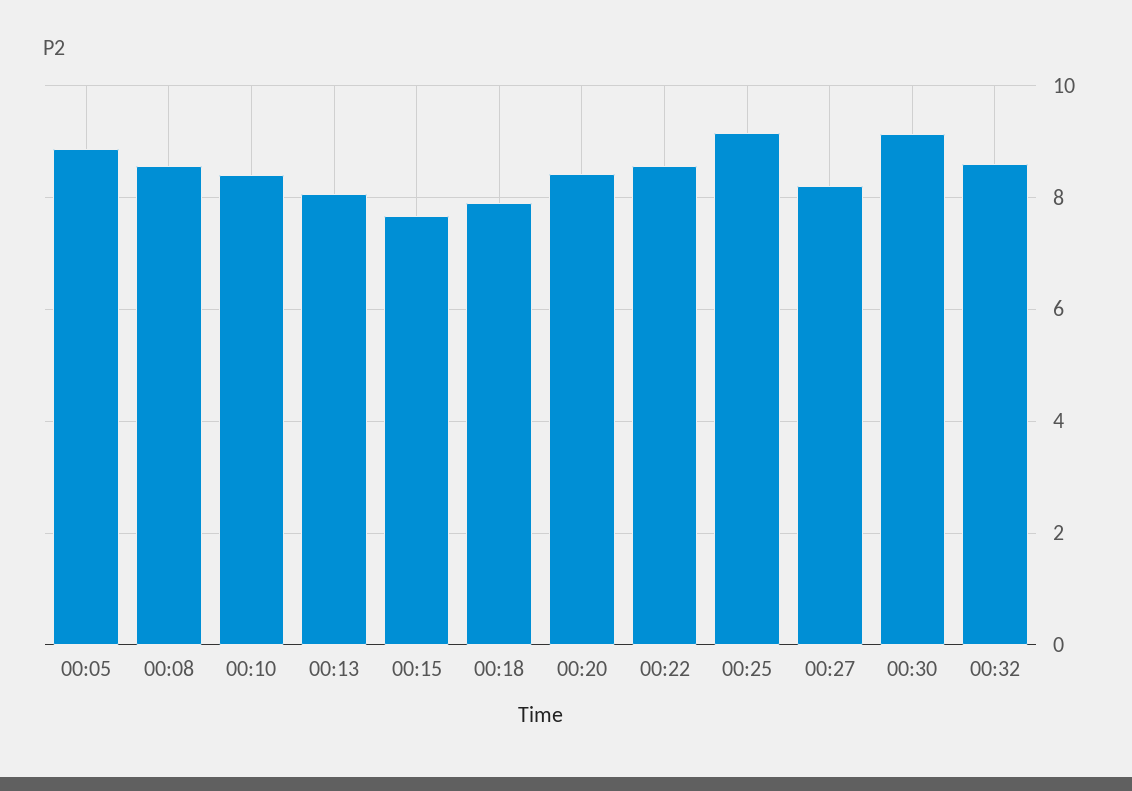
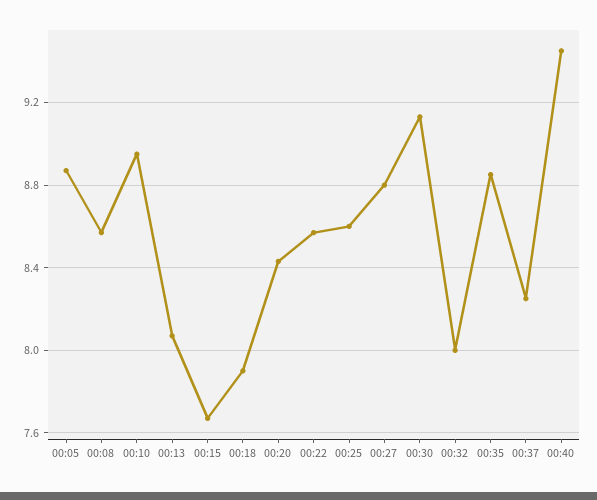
00:10: 8.4 -> 8.95
00:25: 9.2 -> 8.6
00:27: 8.2 -> 8.8
00:32: 8.6 -> 8
00:35: none -> 8.85
00:37: none -> 8.25
00:40: none -> 9.45

